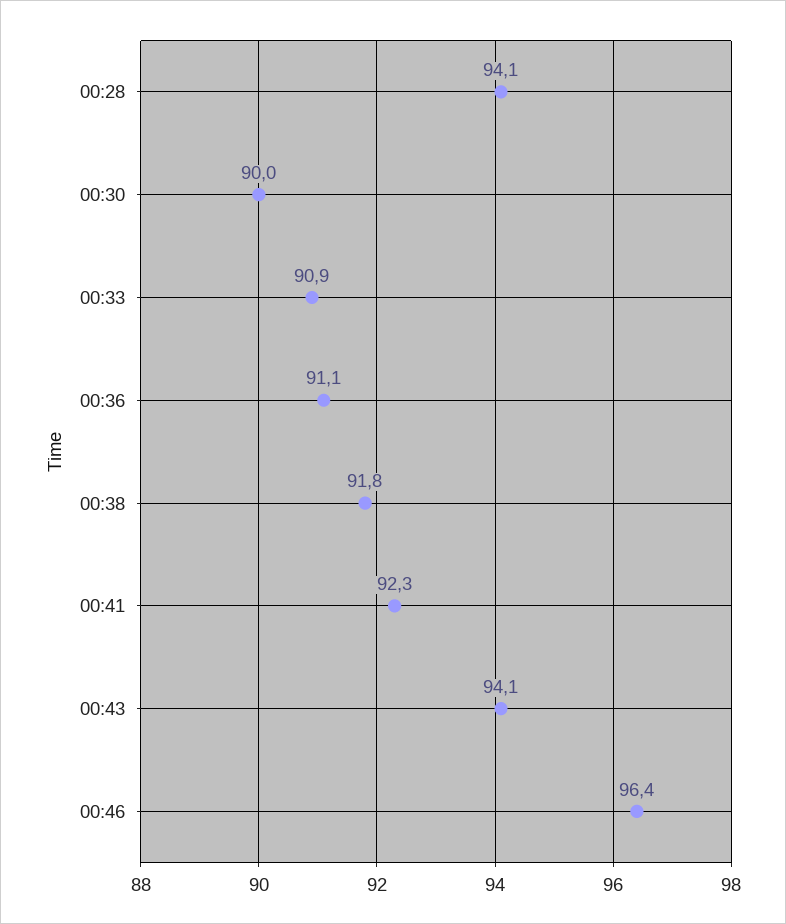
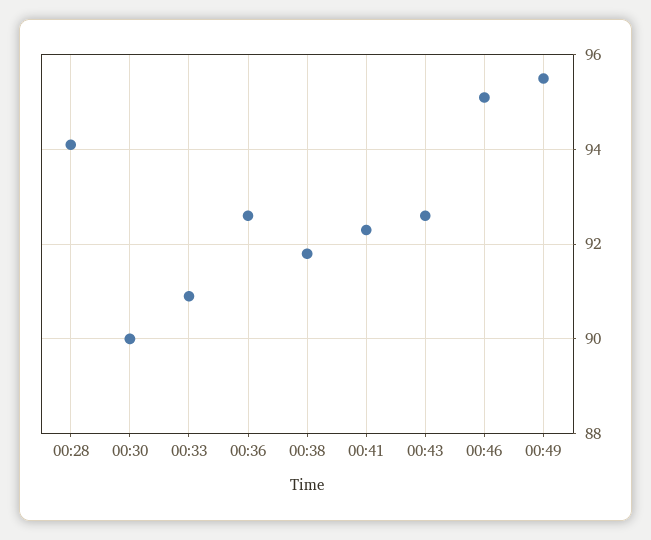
00:36: 91.1 -> 92.5
00:43: 94.1 -> 92.5
00:46: 96.4 -> 95
00:49: none -> 95.5

